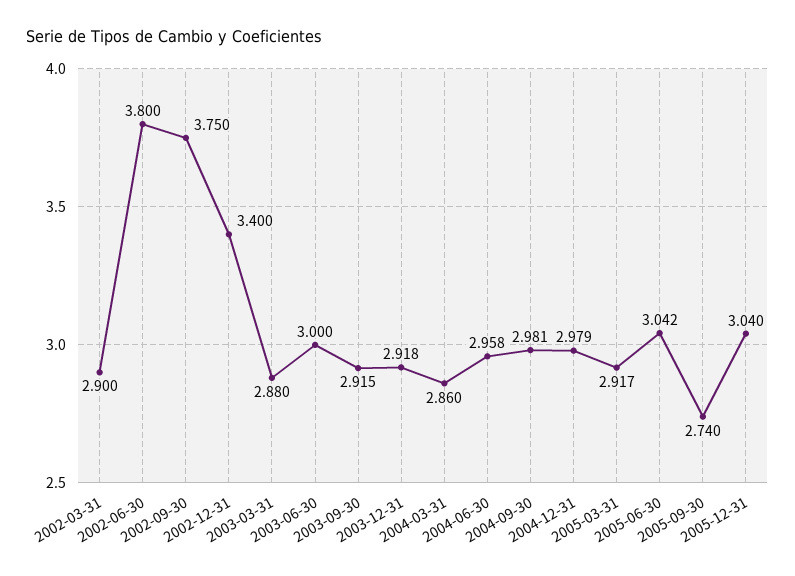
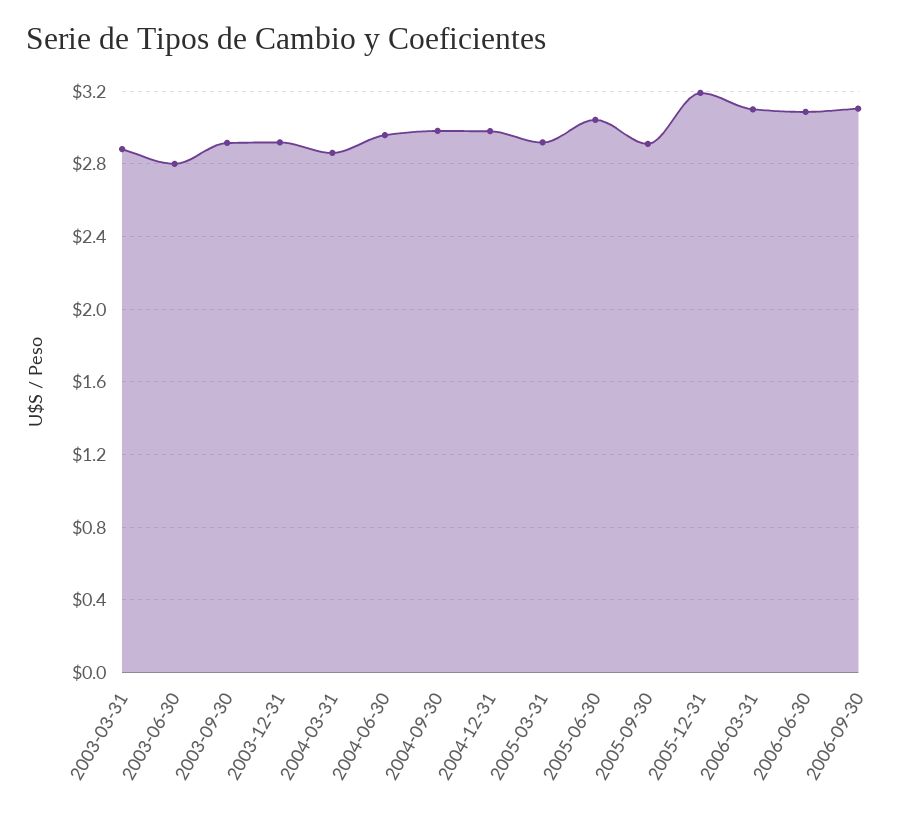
2002-03-31: 2.9 -> none
2002-06-30: 3.8 -> none
2002-09-30: 3.75 -> none
2002-12-31: 3.4 -> none
2003-06-30: 3 -> 2.8
2005-09-30: 2.74 -> 2.9
2005-12-31: 3.04 -> 3.2
2006-03-31: none -> 3.1
2006-06-30: none -> 3.1
2006-09-30: none -> 3.1

